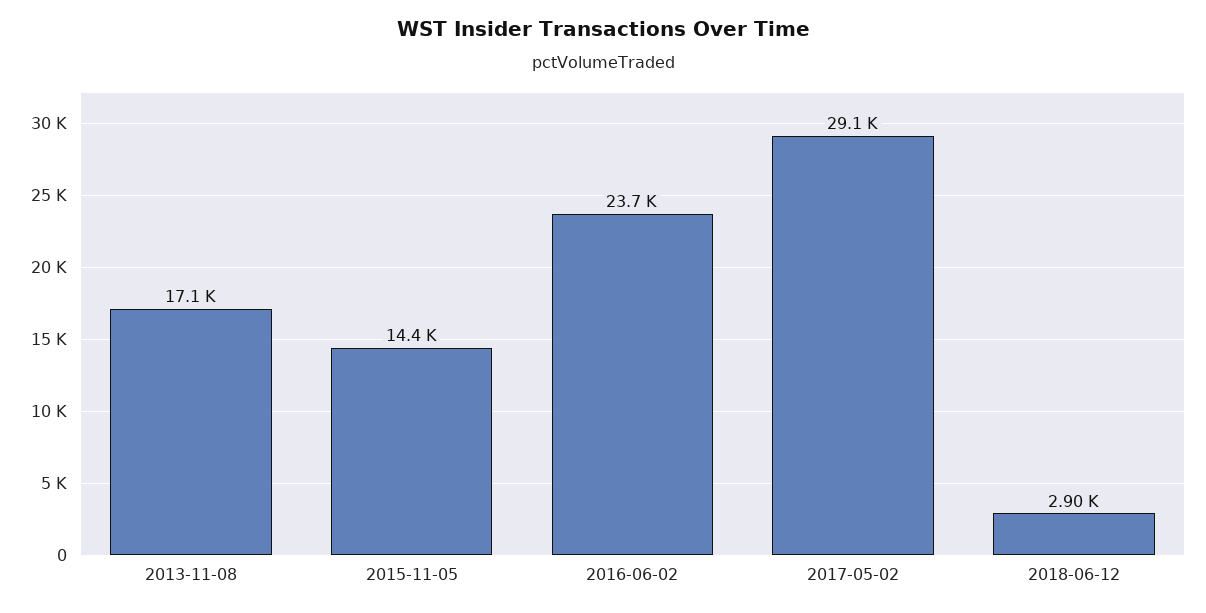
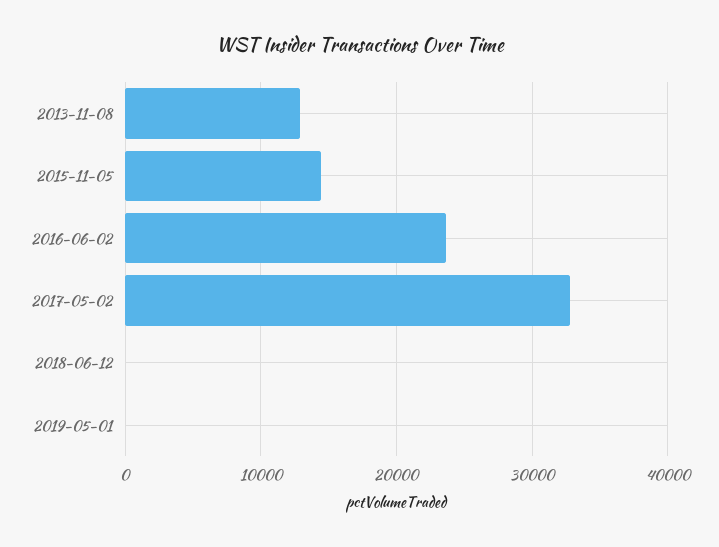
2013-11-08: 17100 -> 13000
2017-05-02: 29100 -> 33000
2018-06-12: 2900 -> 0
2019-05-01: none -> 0

